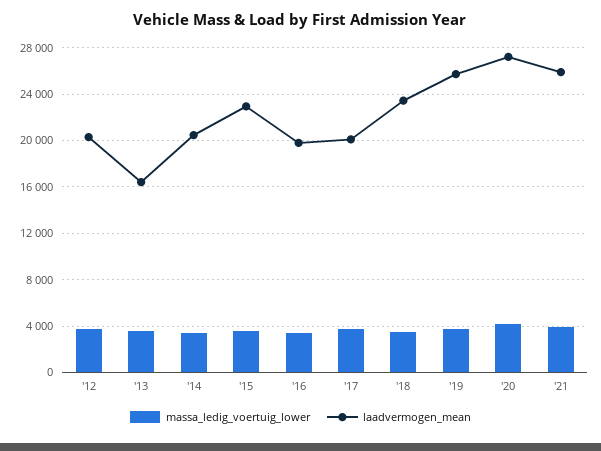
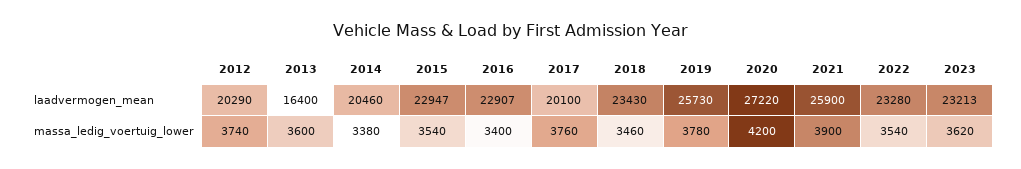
laadvermogen_mean, '16: 20000 -> 22907
laadvermogen_mean, 2022: none -> 23280
laadvermogen_mean, 2023: none -> 23213
massa_ledig_voertuig_lower, 2022: none -> 3540
massa_ledig_voertuig_lower, 2023: none -> 3620

